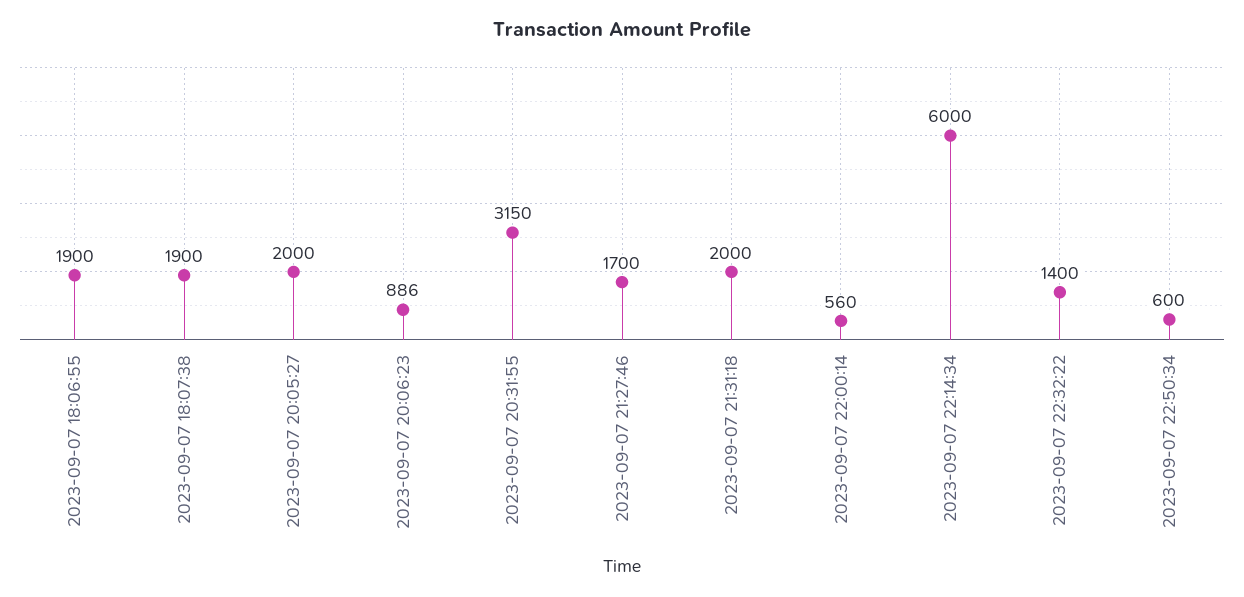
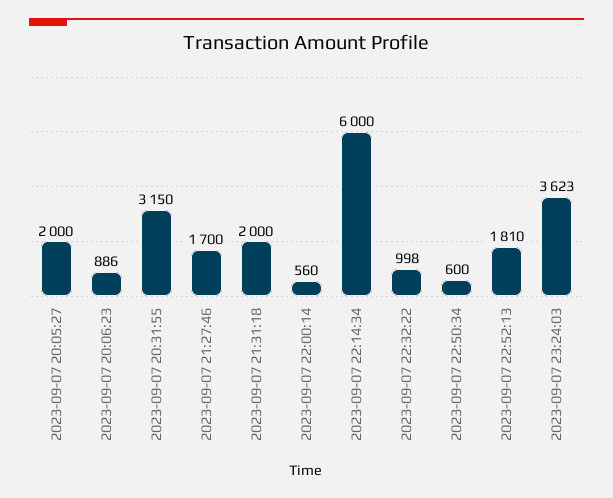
2023-09-07 18:06:55: 1900 -> none
2023-09-07 18:07:38: 1900 -> none
2023-09-07 22:32:22: 1400 -> 998
2023-09-07 22:52:13: none -> 1810
2023-09-07 23:24:03: none -> 3623

